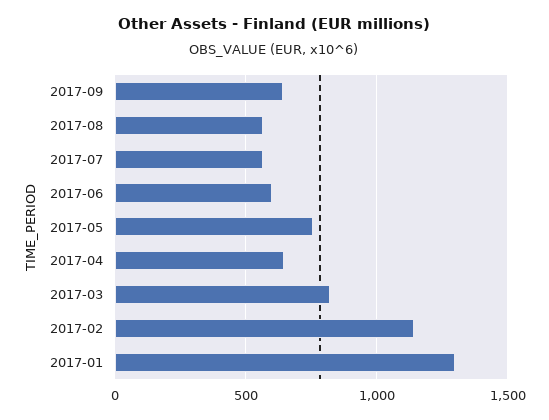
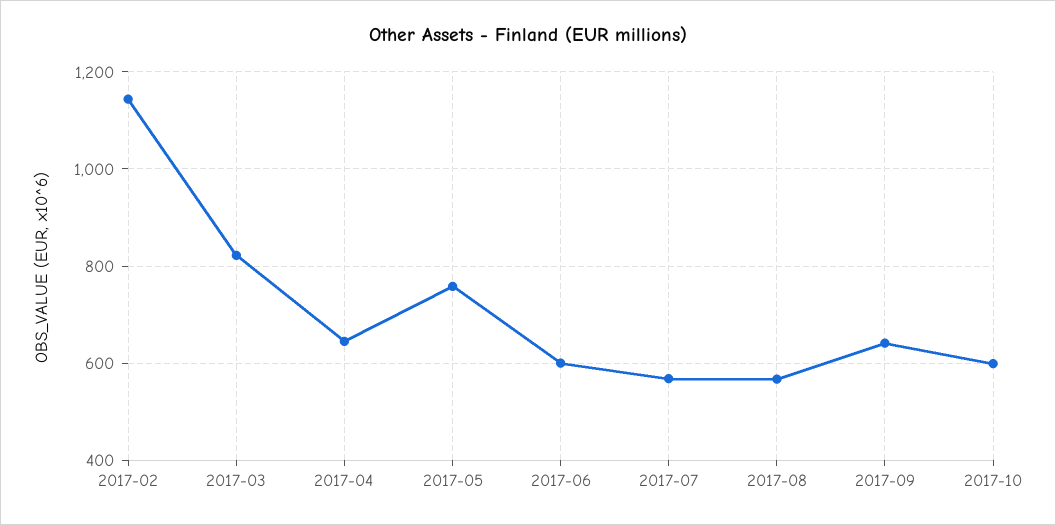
2017-01: 1300 -> none
2017-10: none -> 600

